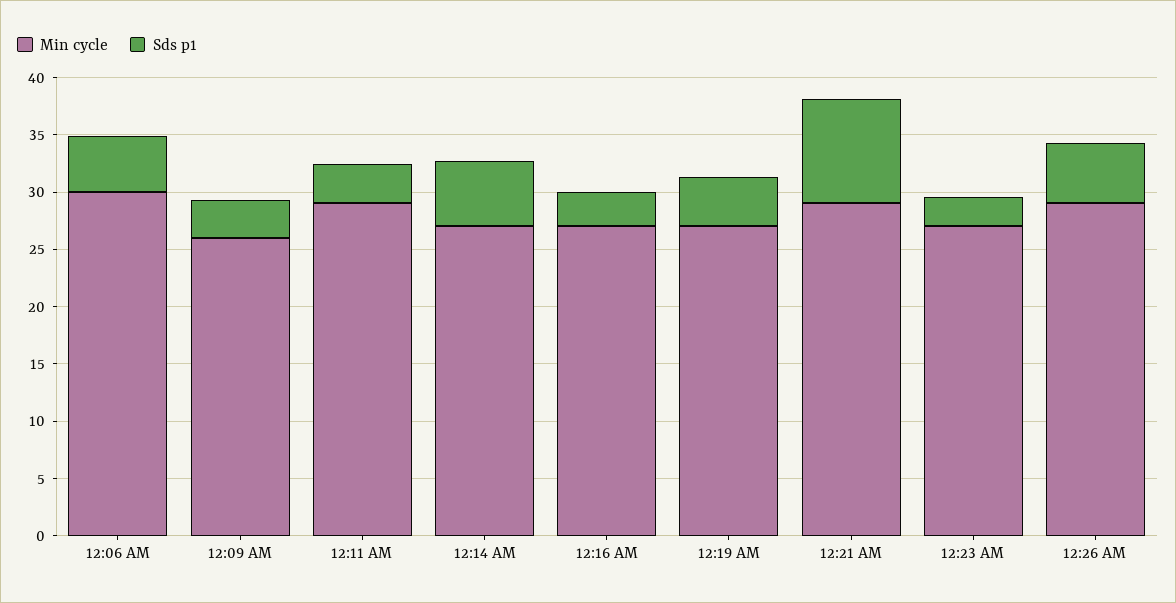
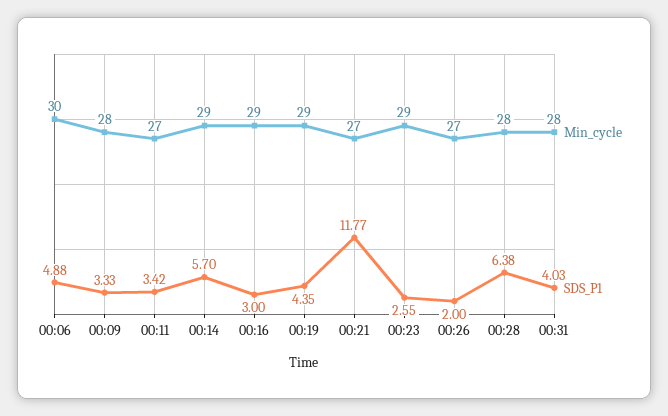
Min cycle, 12:09 AM: 26 -> 28
Min cycle, 12:11 AM: 29 -> 27
Min cycle, 12:14 AM: 27 -> 29
Min cycle, 12:16 AM: 27 -> 29
Min cycle, 12:19 AM: 27 -> 29
Min cycle, 12:21 AM: 29 -> 27
Sds p1, 12:21 AM: 9 -> 11.77
Min cycle, 12:23 AM: 27 -> 29
Min cycle, 12:26 AM: 29 -> 27
Sds p1, 12:26 AM: 5 -> 2
Min cycle, 00:28: none -> 28
Sds p1, 00:28: none -> 6.38
Min cycle, 00:31: none -> 28
Sds p1, 00:31: none -> 4.03

